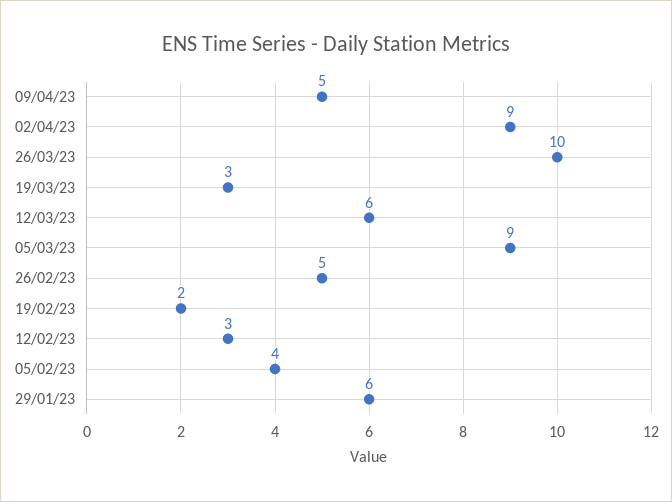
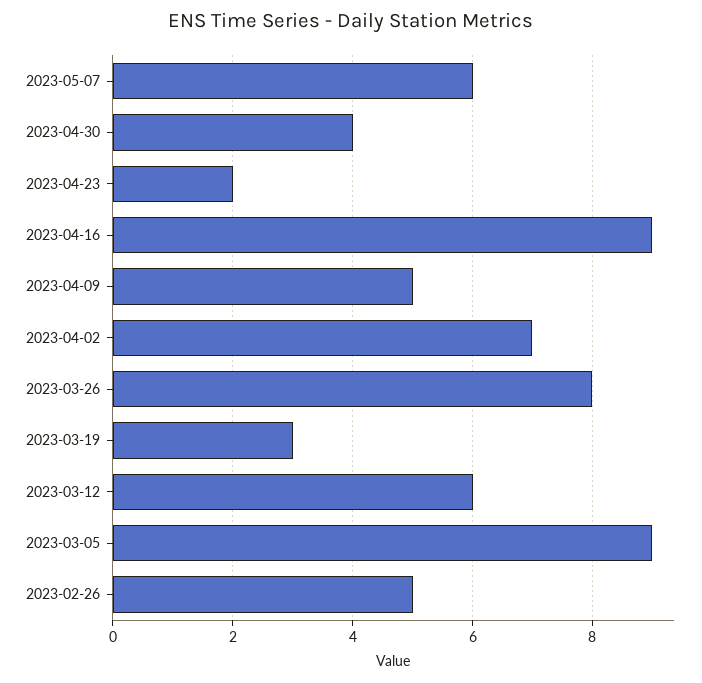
02/04/23: 9 -> 7
26/03/23: 10 -> 8
19/02/23: 2 -> none
12/02/23: 3 -> none
05/02/23: 4 -> none
29/01/23: 6 -> none
2023-05-07: none -> 6
2023-04-30: none -> 4
2023-04-23: none -> 2
2023-04-16: none -> 9

